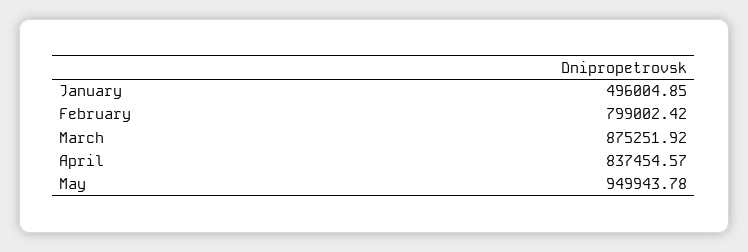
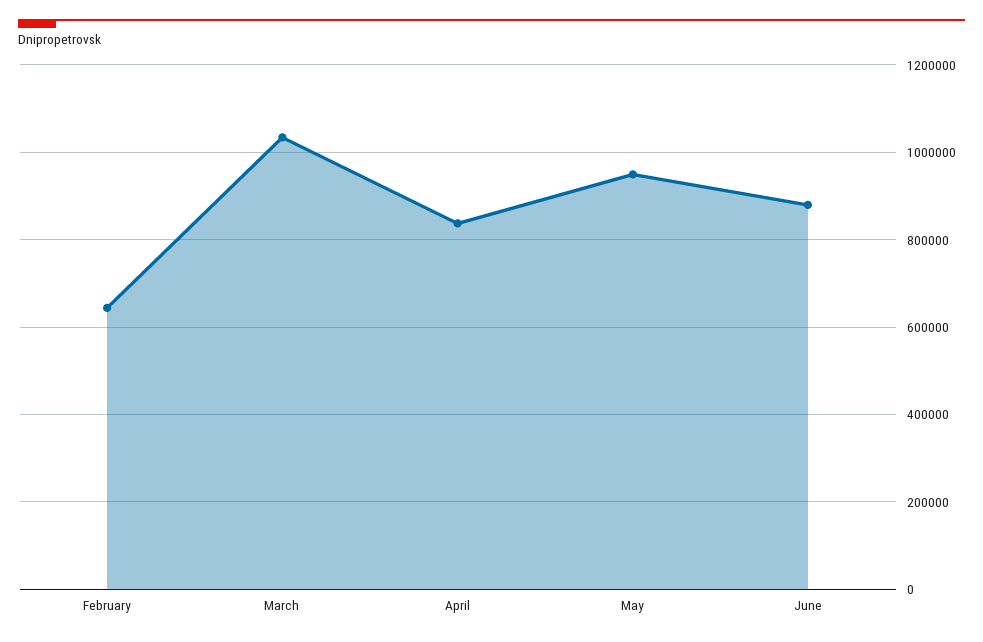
January: 496004.85 -> none
February: 799002.42 -> 640000
March: 875251.92 -> 1040000
June: none -> 880000

